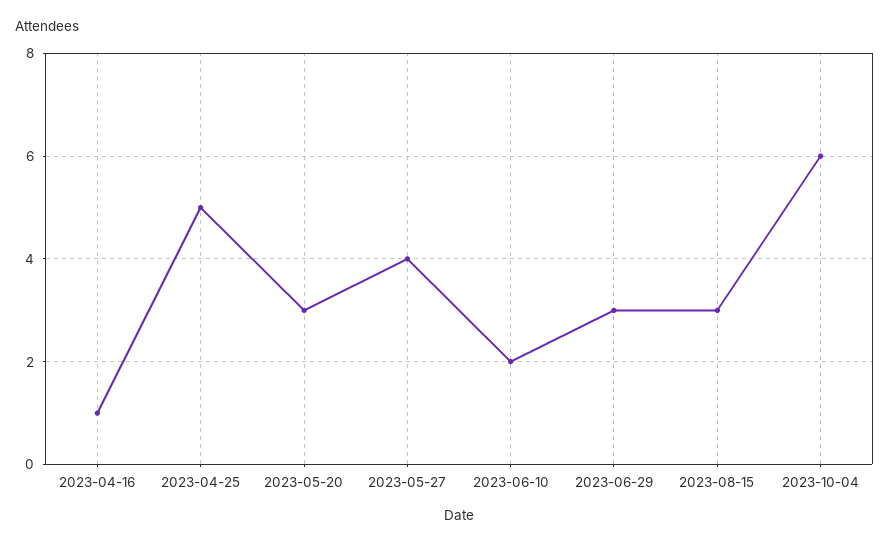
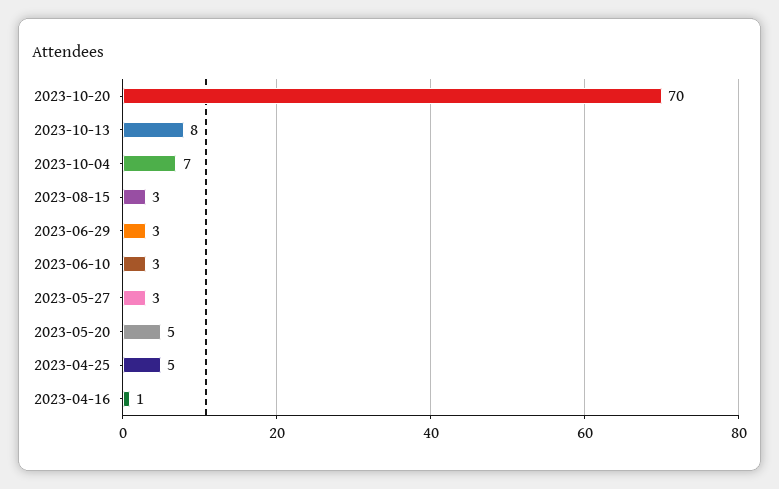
2023-05-20: 3 -> 5
2023-05-27: 4 -> 3
2023-06-10: 2 -> 3
2023-10-04: 6 -> 7
2023-10-20: none -> 70
2023-10-13: none -> 8

